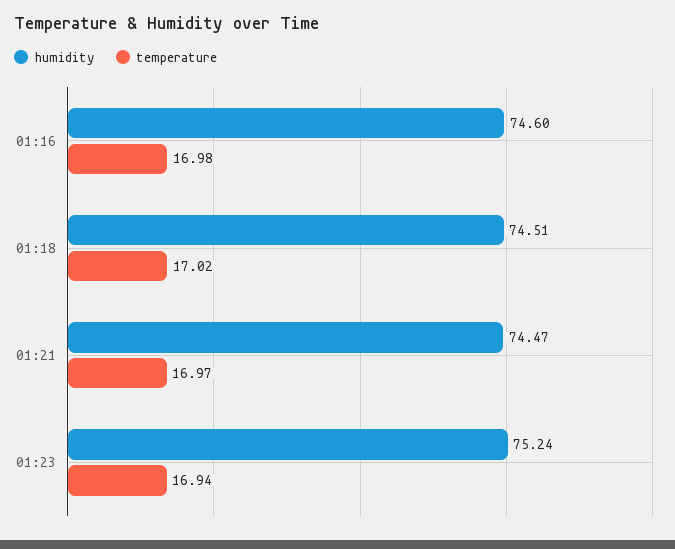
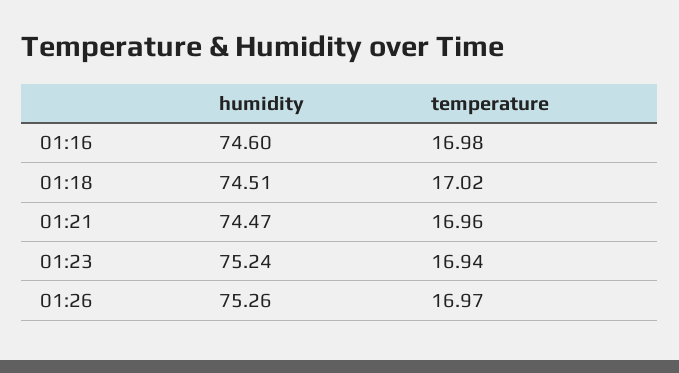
temperature, 01:21: 16.97 -> 16.96
humidity, 01:26: none -> 75.26
temperature, 01:26: none -> 16.97

